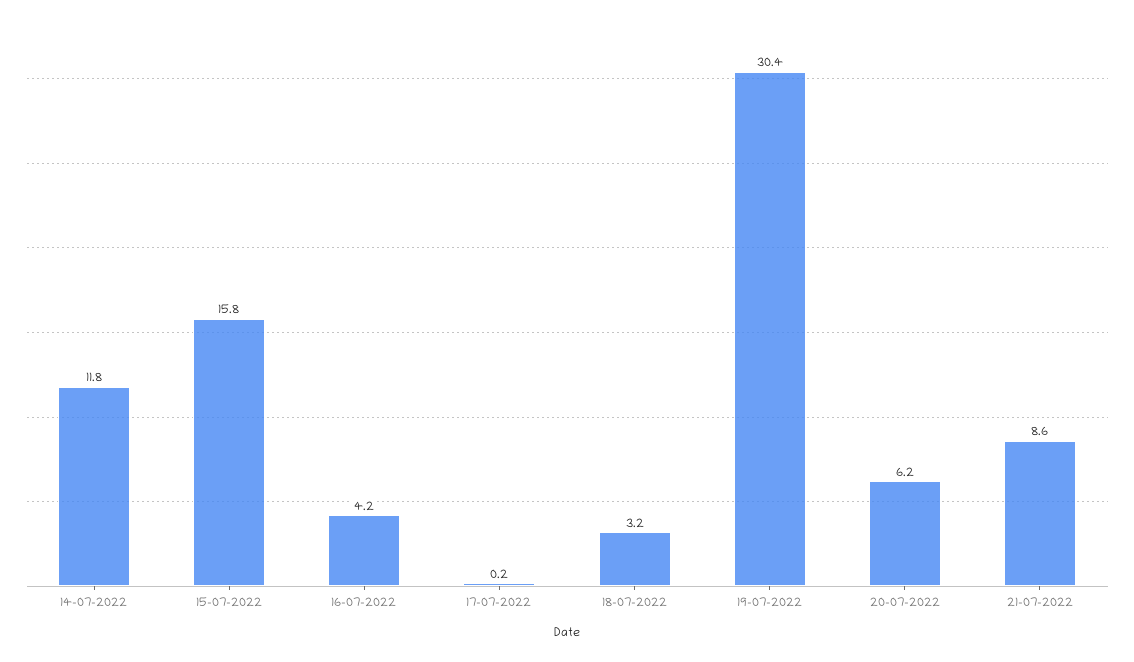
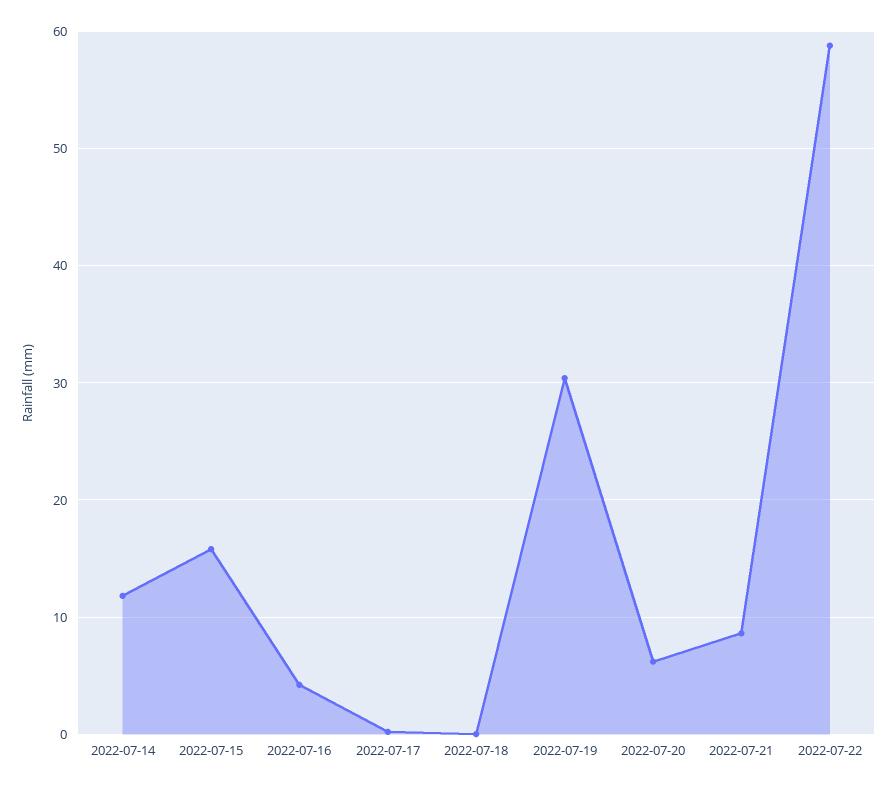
18-07-2022: 3.2 -> 0
2022-07-22: none -> 59

